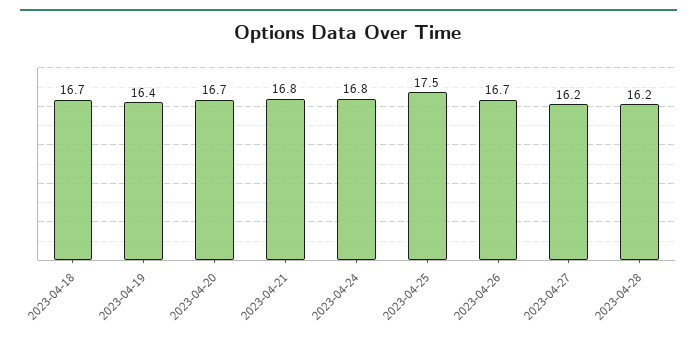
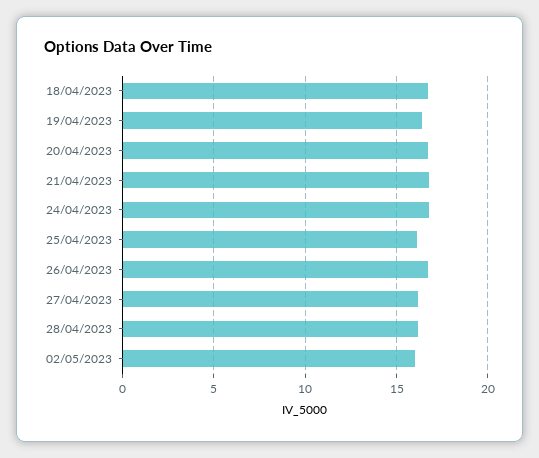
2023-04-25: 17.5 -> 16
02/05/2023: none -> 16

